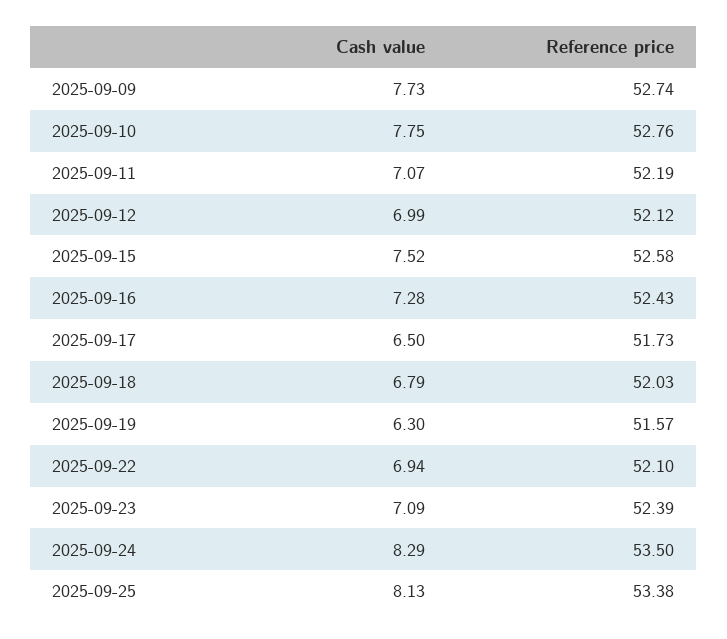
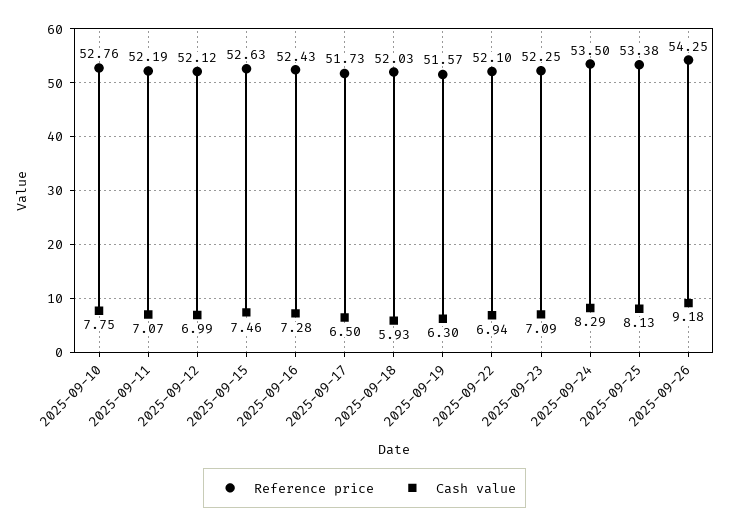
Cash value, 2025-09-09: 7.73 -> none
Reference price, 2025-09-09: 52.74 -> none
Cash value, 2025-09-15: 7.52 -> 7.46
Reference price, 2025-09-15: 52.58 -> 52.63
Cash value, 2025-09-18: 6.79 -> 5.93
Reference price, 2025-09-23: 52.39 -> 52.25
Reference price, 2025-09-26: none -> 54.25
Cash value, 2025-09-26: none -> 9.18

